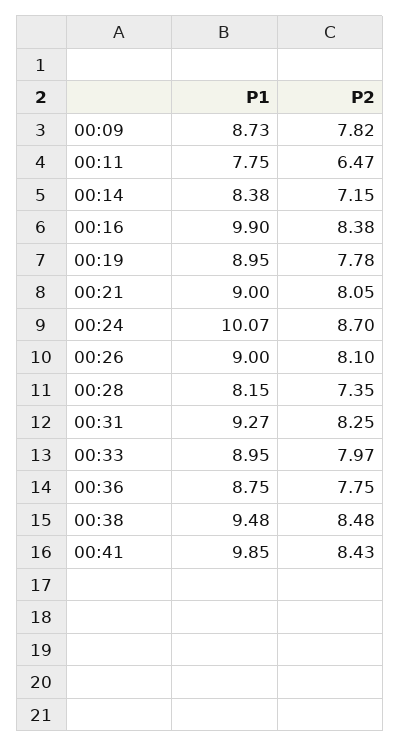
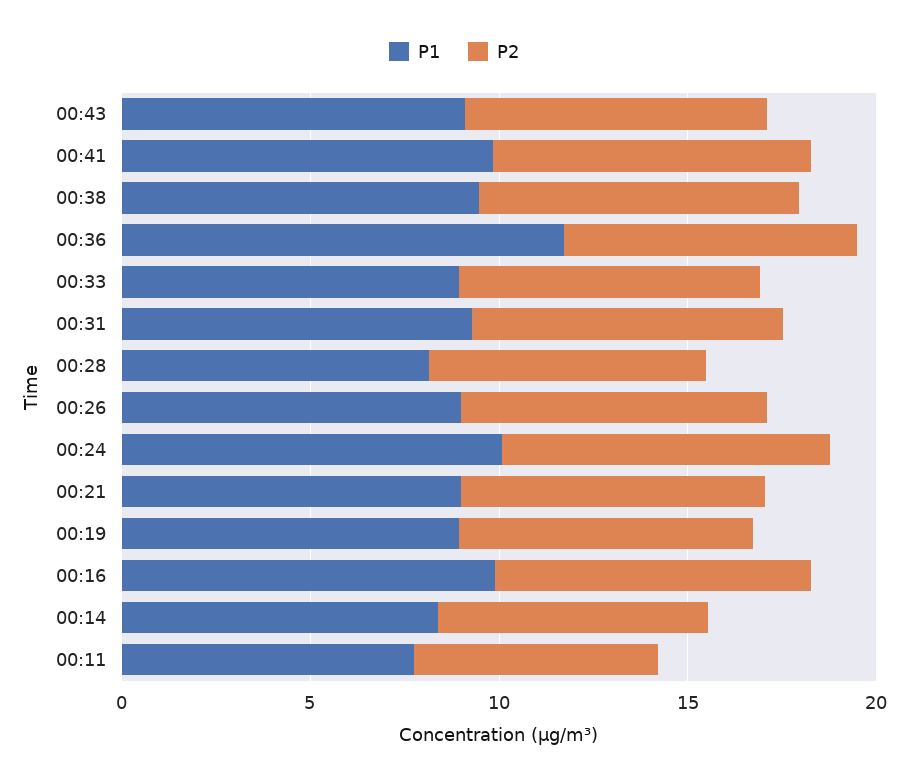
P1, 00:09: 8.73 -> none
P2, 00:09: 7.82 -> none
P1, 00:36: 8.75 -> 12
P1, 00:43: none -> 9
P2, 00:43: none -> 8

